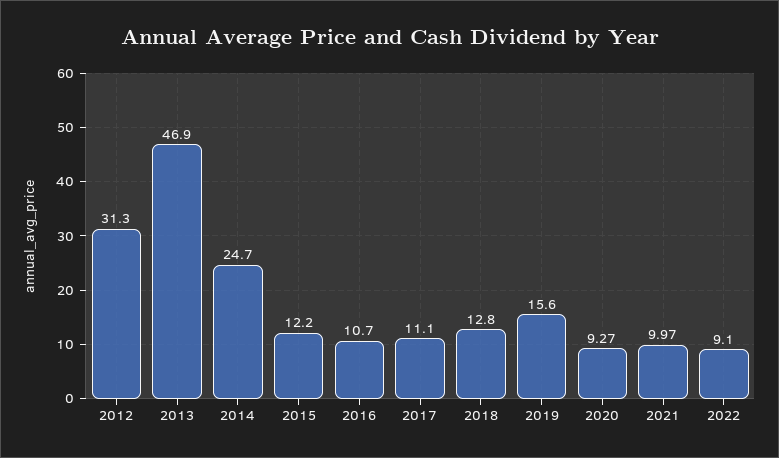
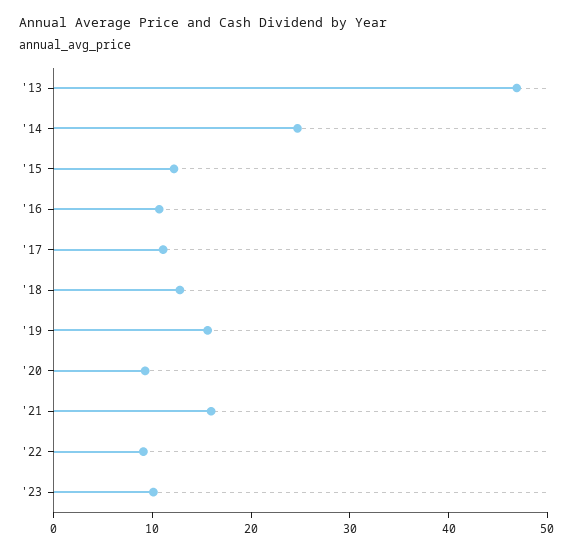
2012: 31.3 -> none
2021: 9.97 -> 16
'23: none -> 10

